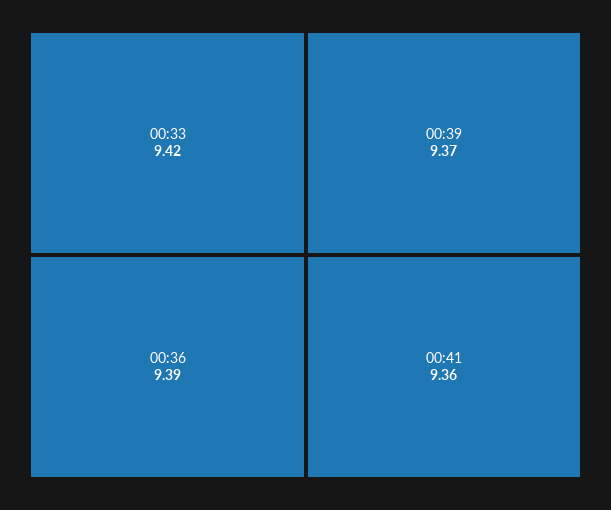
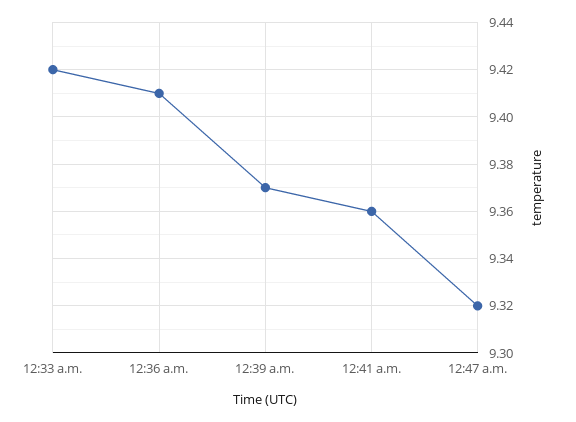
00:36: 9.39 -> 9.41
12:47 a.m.: none -> 9.32

